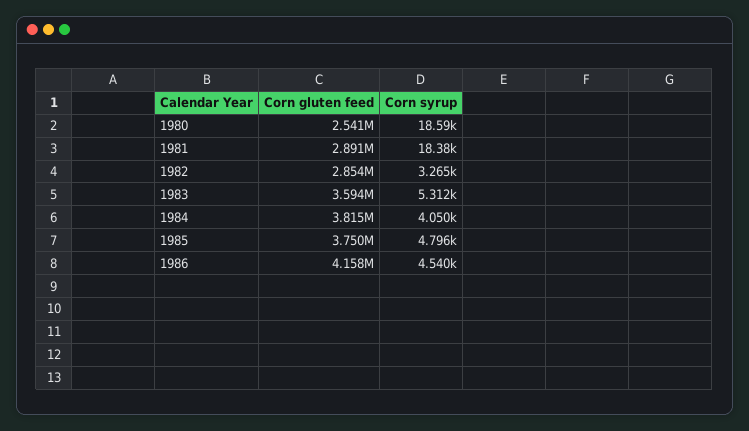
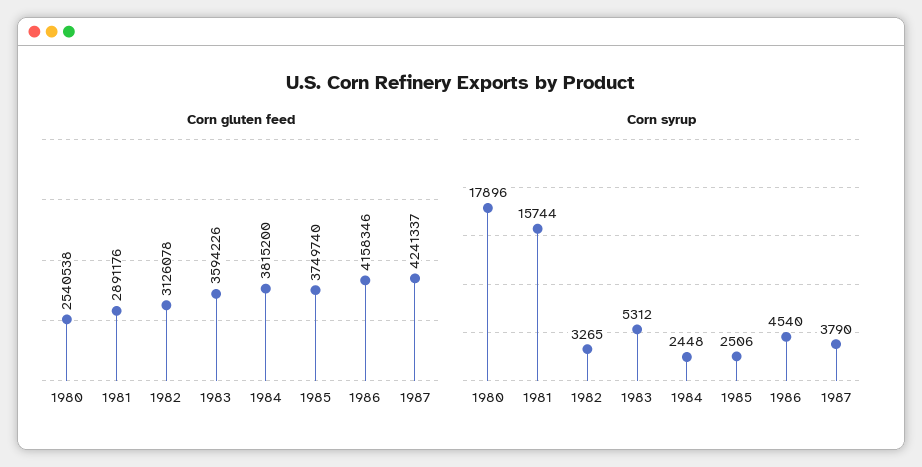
Corn syrup, 1980: 18590 -> 17896
Corn syrup, 1981: 18380 -> 15744
Corn gluten feed, 1982: 2854000 -> 3126078
Corn syrup, 1984: 4050 -> 2448
Corn syrup, 1985: 4796 -> 2506
Corn gluten feed, 1987: none -> 4241337
Corn syrup, 1987: none -> 3790

